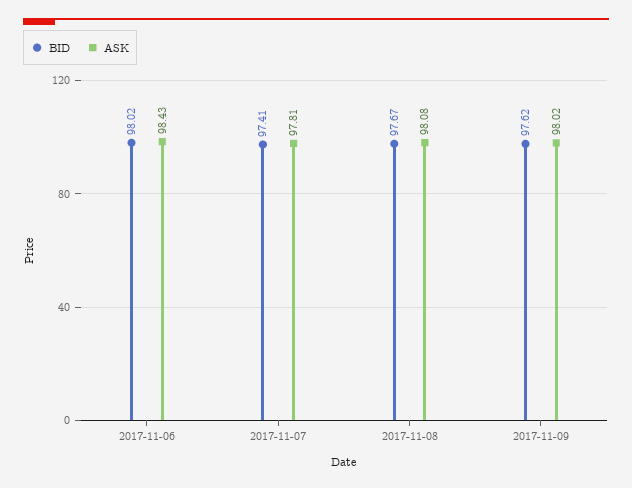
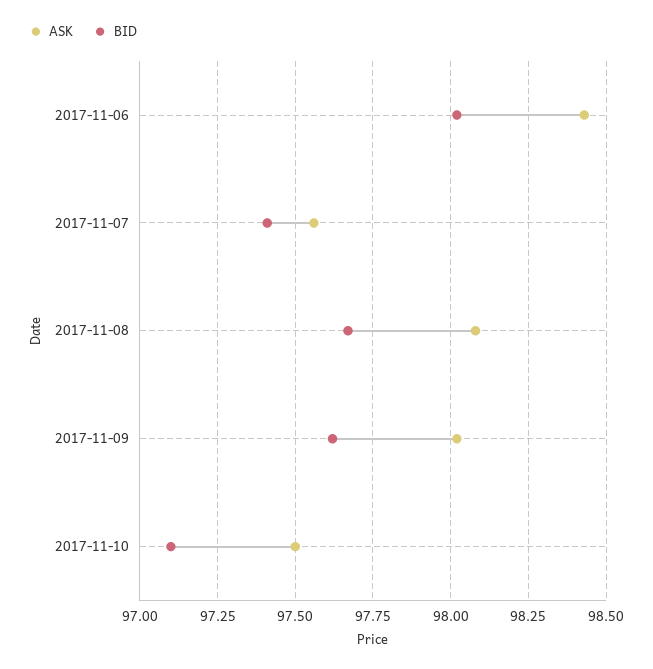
ASK, 2017-11-07: 97.81 -> 97.55
ASK, 2017-11-10: none -> 97.5
BID, 2017-11-10: none -> 97.1

